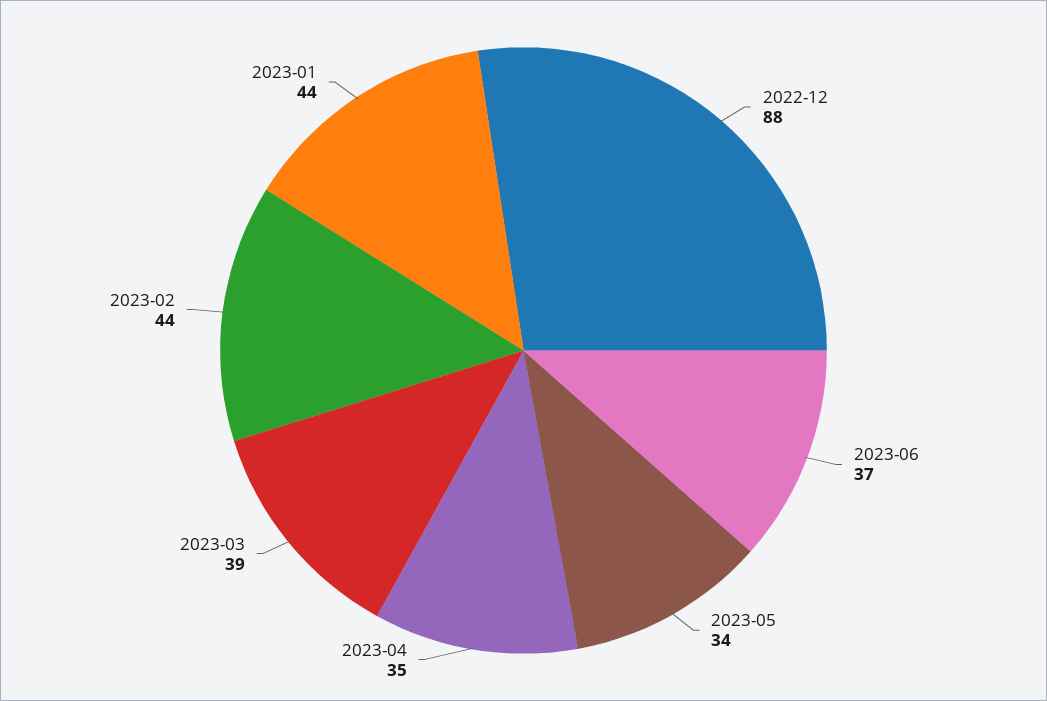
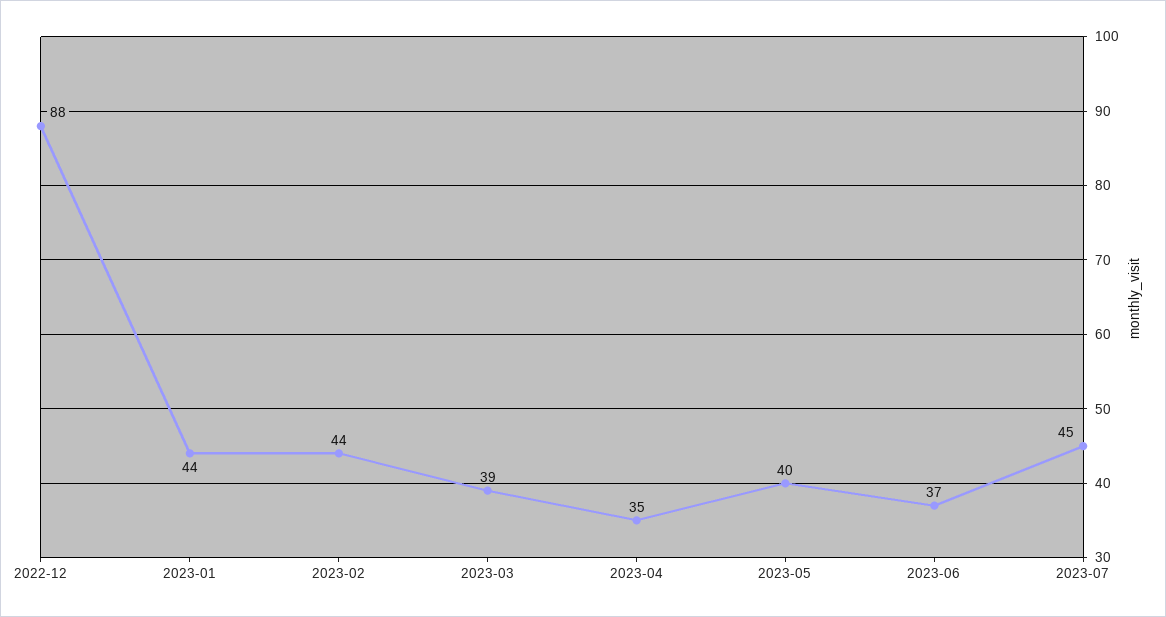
2023-05: 34 -> 40
2023-07: none -> 45

